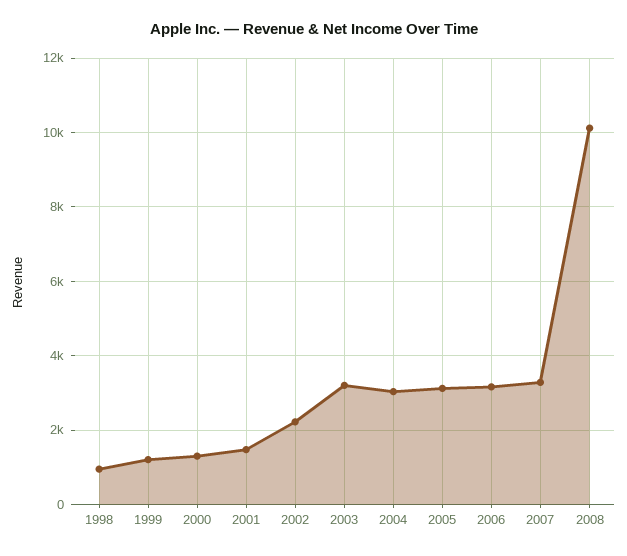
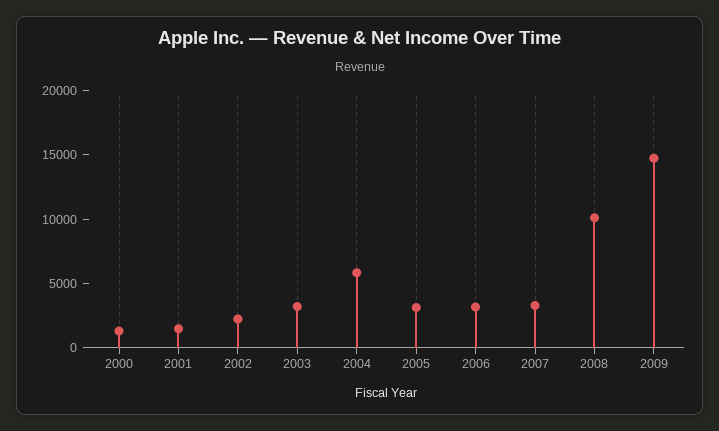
1998: 1000 -> none
1999: 1200 -> none
2004: 3000 -> 6000
2009: none -> 15000

